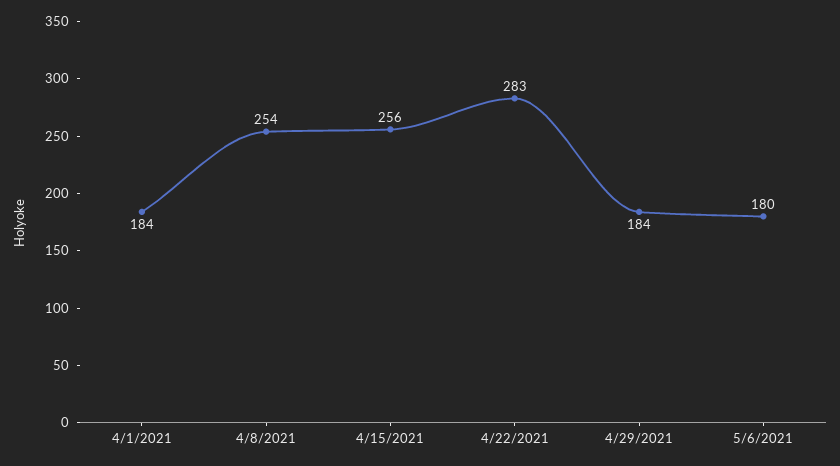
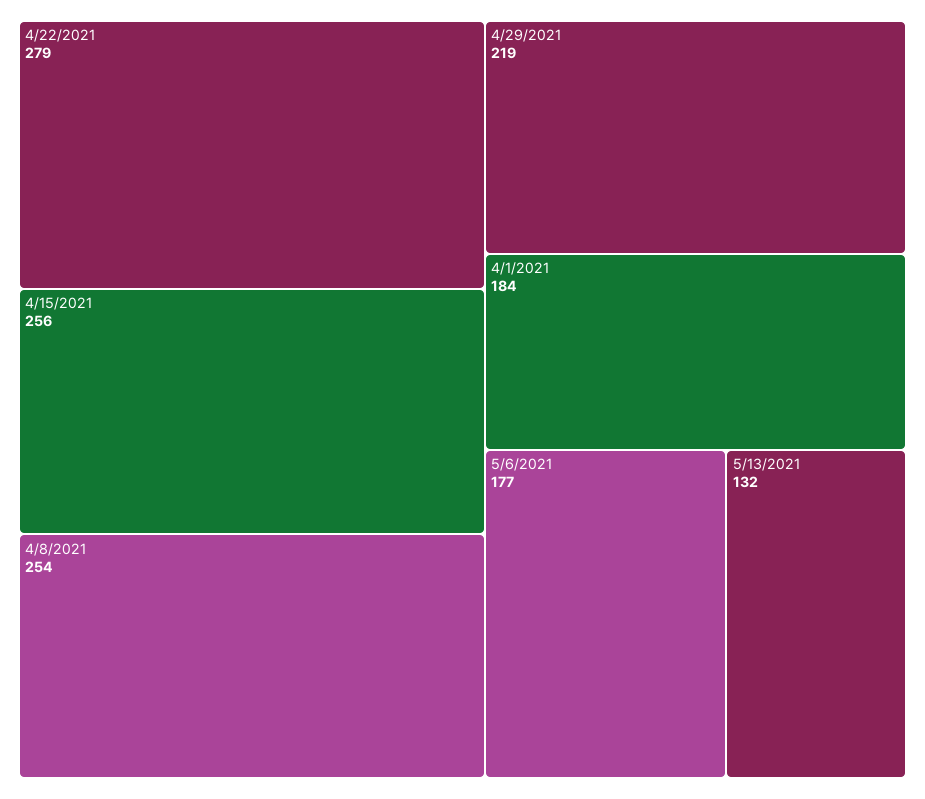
4/22/2021: 283 -> 279
4/29/2021: 184 -> 219
5/6/2021: 180 -> 177
5/13/2021: none -> 132

